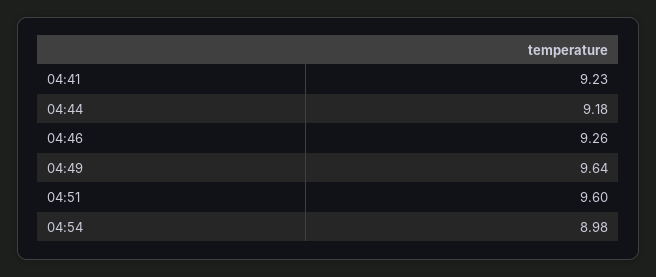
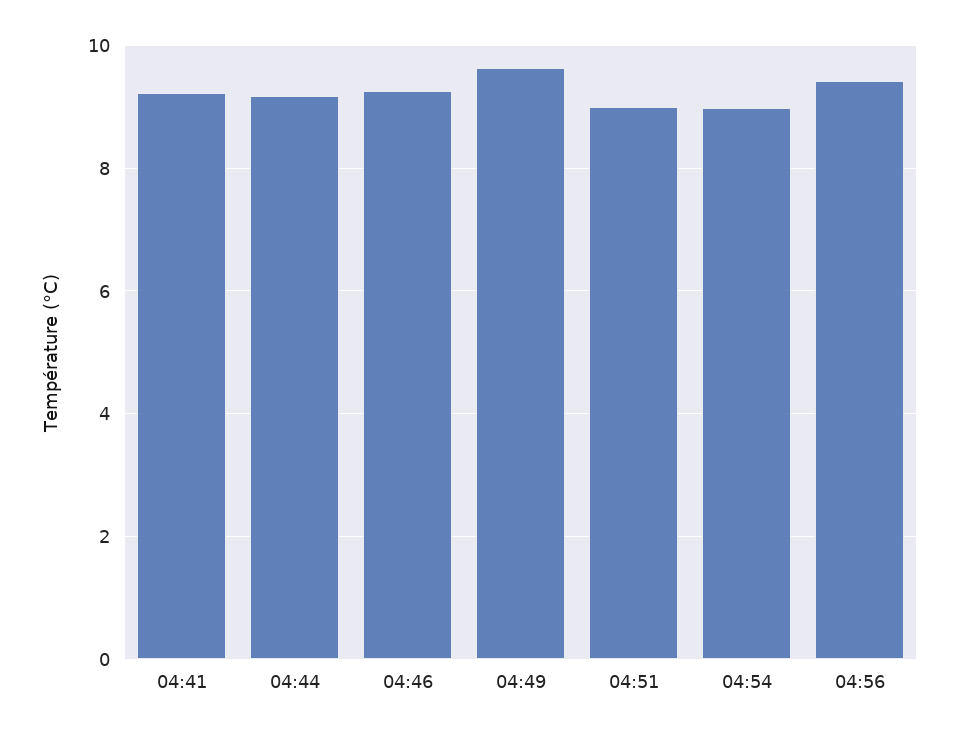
04:51: 9.6 -> 9
04:56: none -> 9.4

